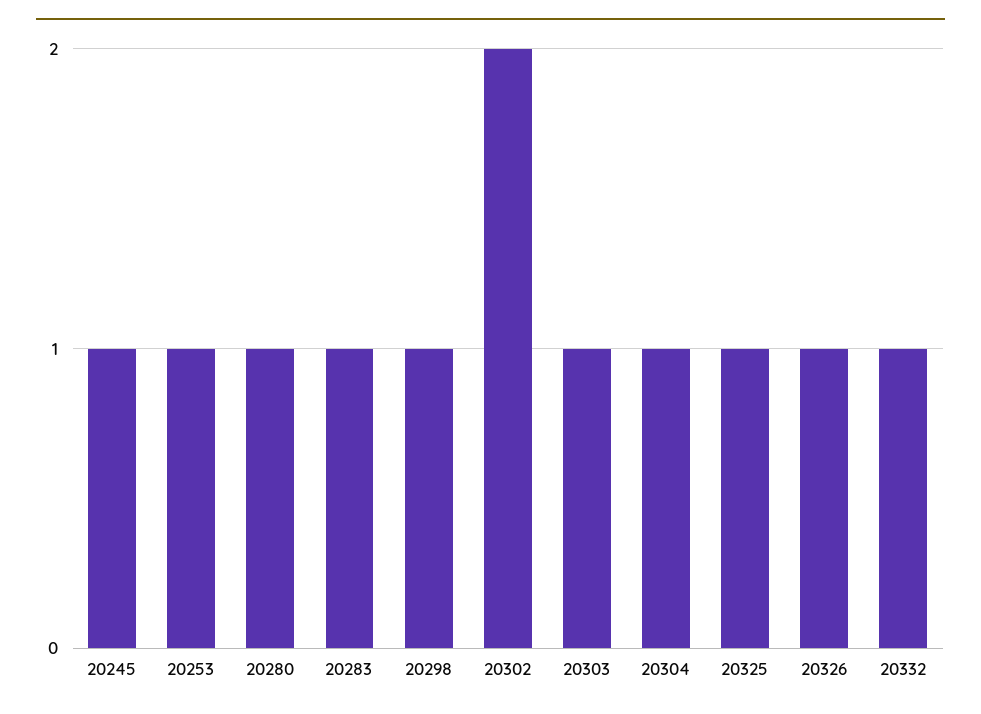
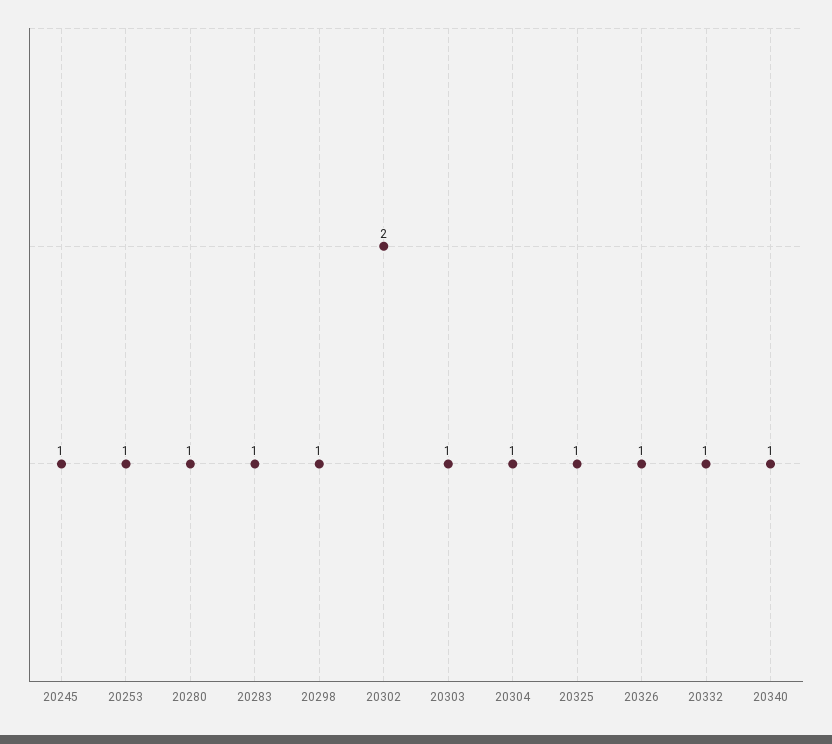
20340: none -> 1

